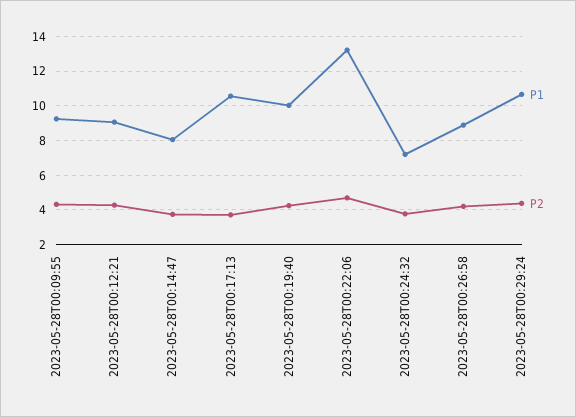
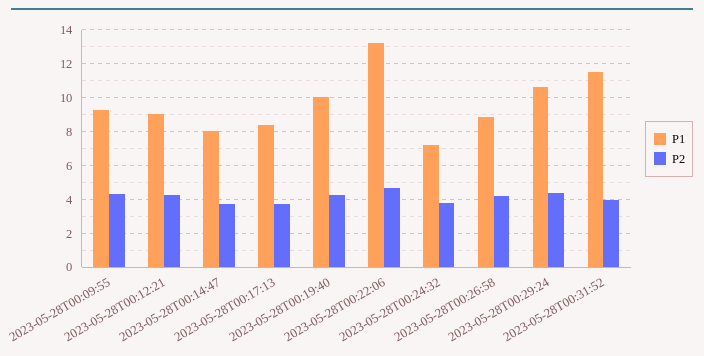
P1, 2023-05-28T00:17:13: 10.5 -> 8.5
P1, 2023-05-28T00:31:52: none -> 11.5
P2, 2023-05-28T00:31:52: none -> 4

